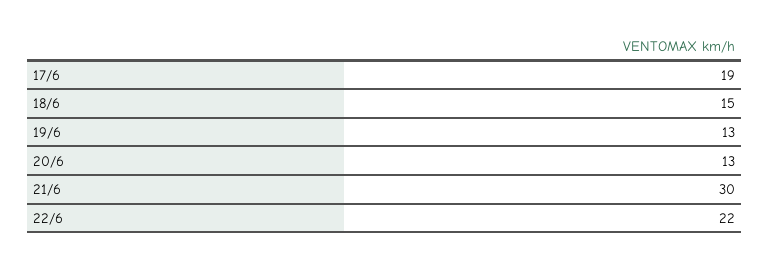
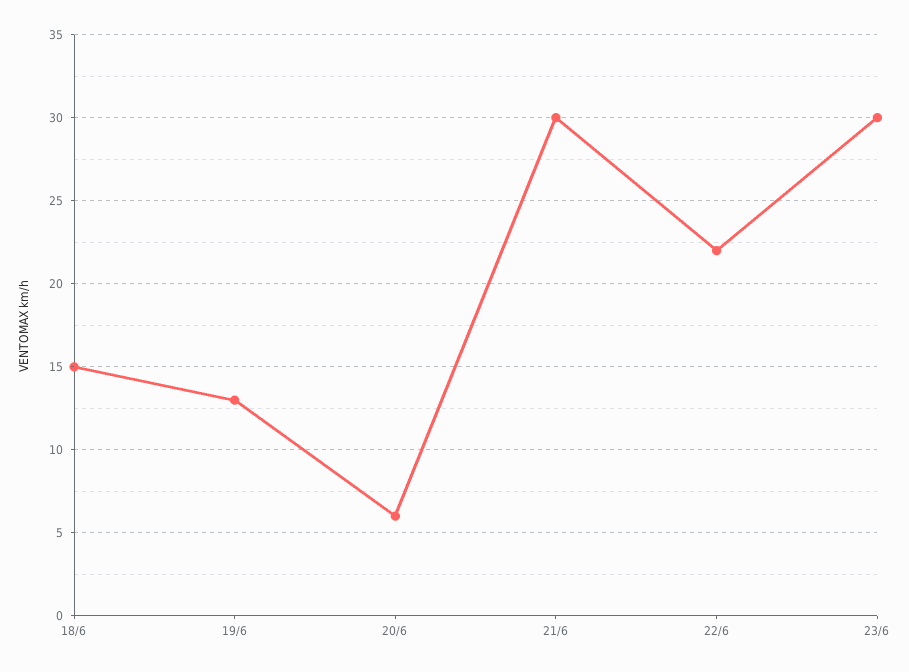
17/6: 19 -> none
20/6: 13 -> 6
23/6: none -> 30

